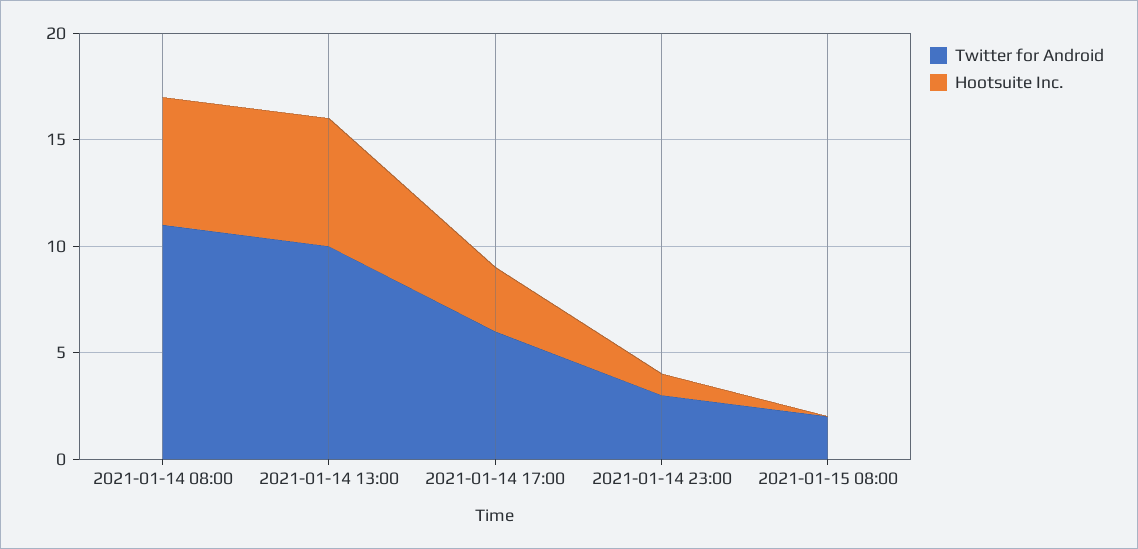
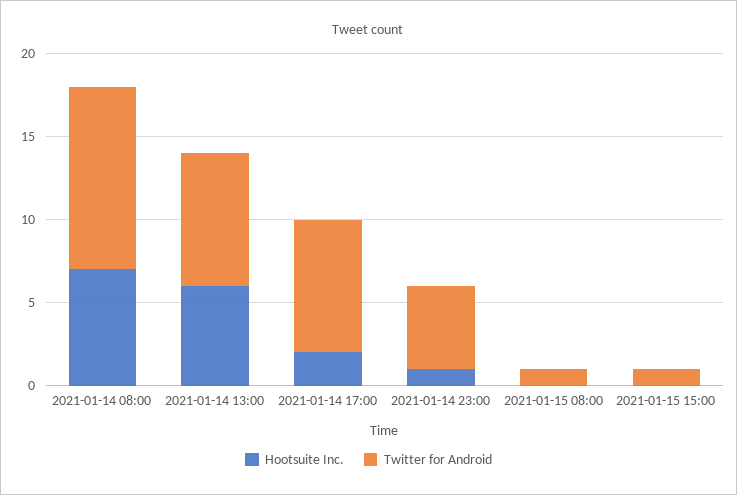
Hootsuite Inc., 2021-01-14 08:00: 6 -> 7
Twitter for Android, 2021-01-14 13:00: 10 -> 8
Twitter for Android, 2021-01-14 17:00: 6 -> 8
Hootsuite Inc., 2021-01-14 17:00: 3 -> 2
Twitter for Android, 2021-01-14 23:00: 3 -> 5
Twitter for Android, 2021-01-15 08:00: 2 -> 1
Hootsuite Inc., 2021-01-15 15:00: none -> 0
Twitter for Android, 2021-01-15 15:00: none -> 1

